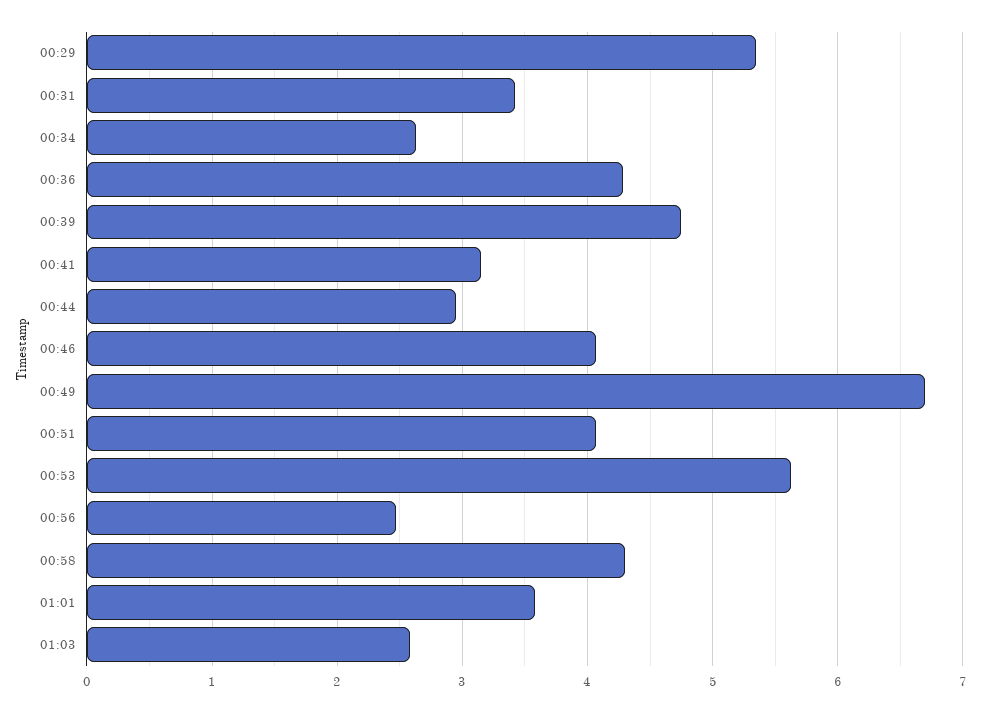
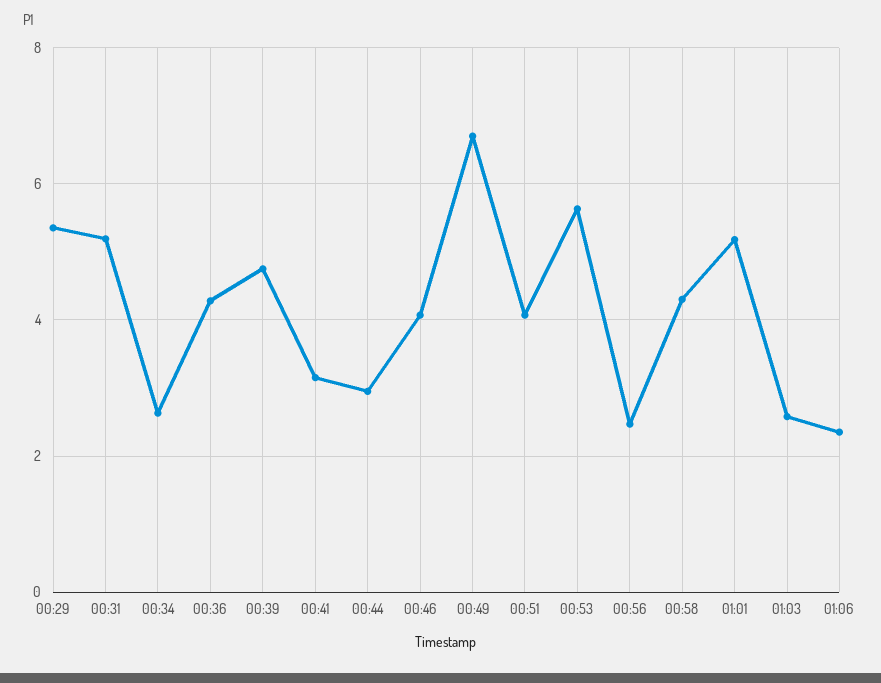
00:31: 3.4 -> 5.2
01:01: 3.6 -> 5.2
01:06: none -> 2.4

